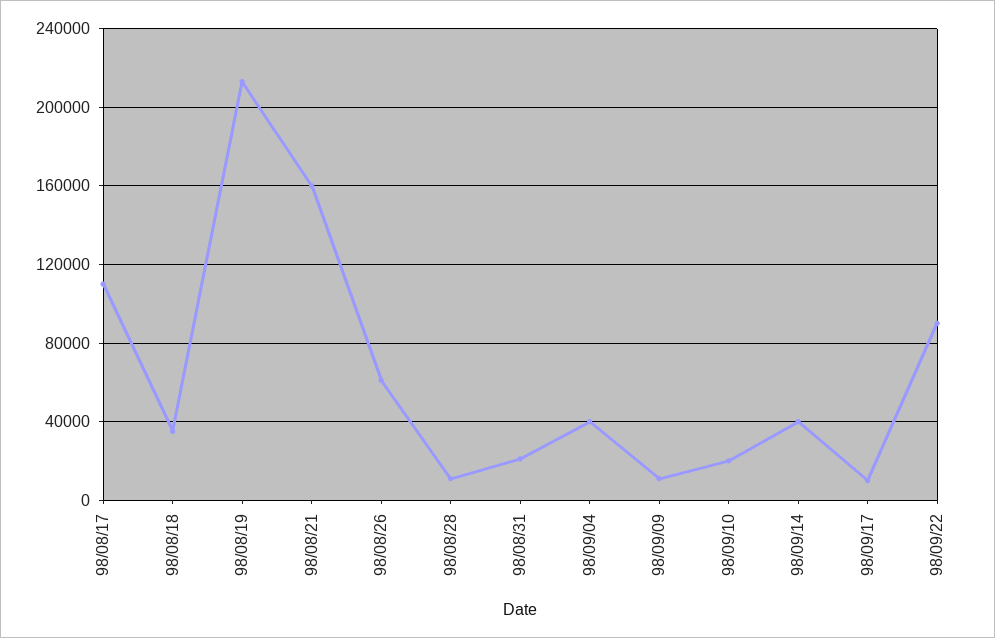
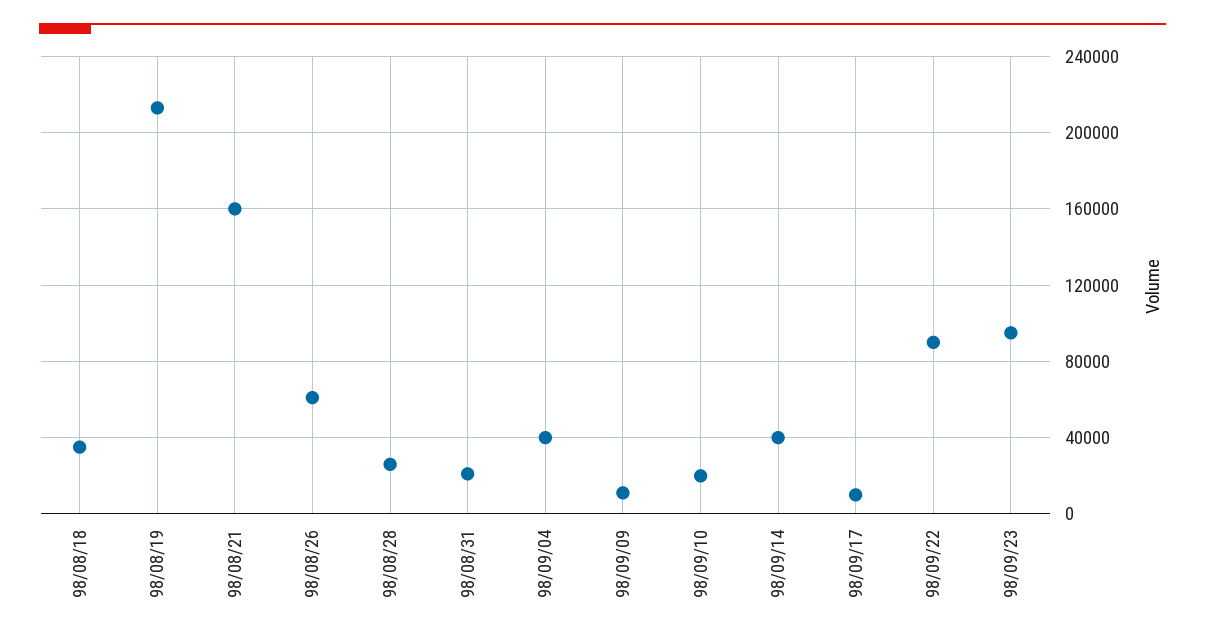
98/08/17: 110000 -> none
98/08/28: 10000 -> 25000
98/09/23: none -> 95000

